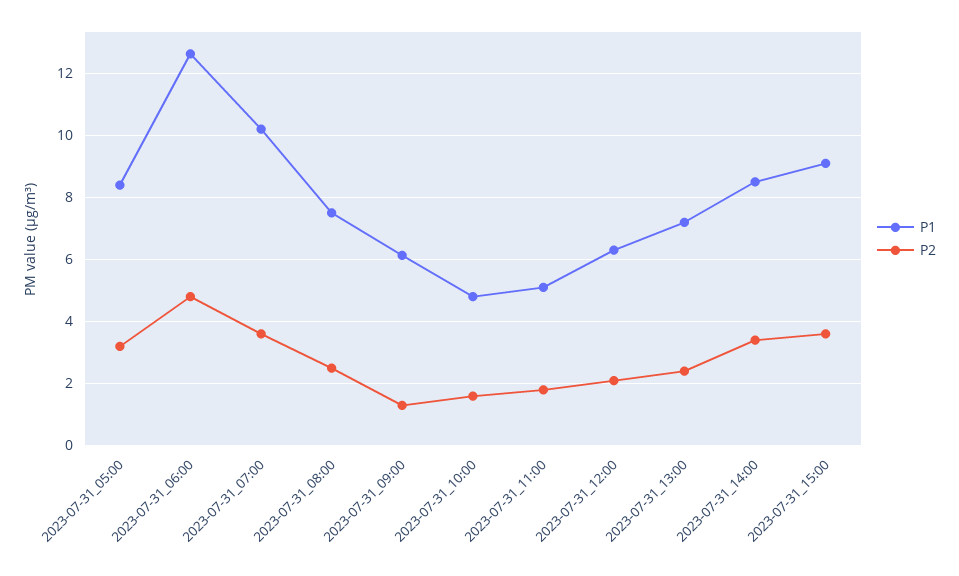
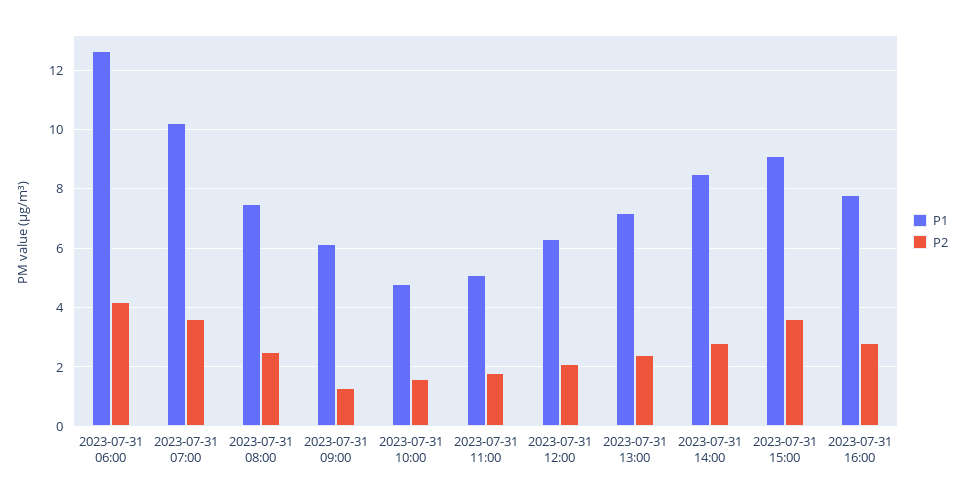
P1, 2023-07-31_05:00: 8.4 -> none
P2, 2023-07-31_05:00: 3.2 -> none
P2, 2023-07-31_06:00: 4.8 -> 4.25
P2, 2023-07-31_14:00: 3.4 -> 2.75
P1, 2023-07-31 16:00: none -> 7.75
P2, 2023-07-31 16:00: none -> 2.75

